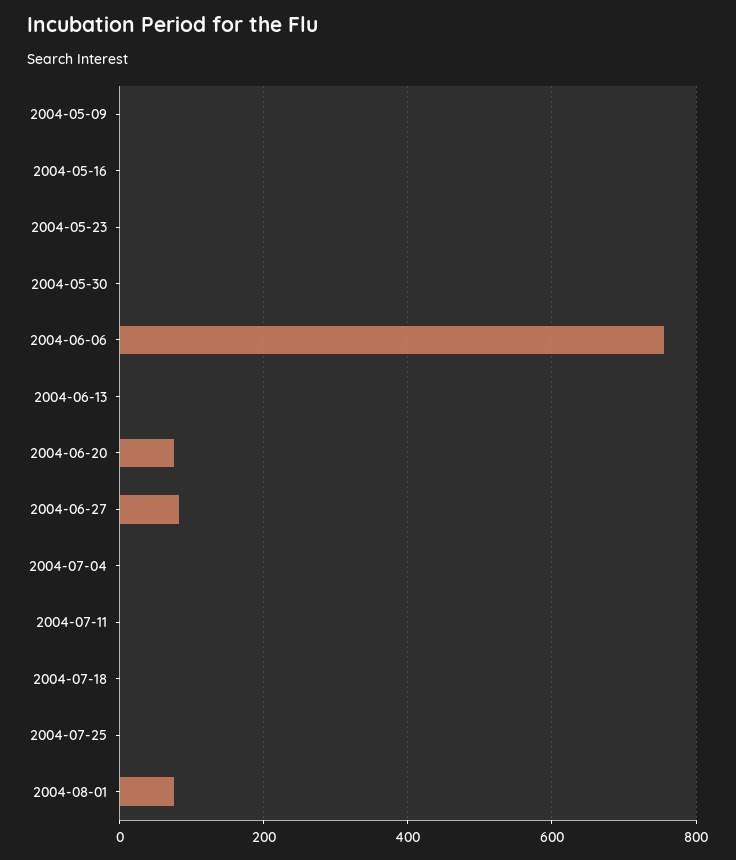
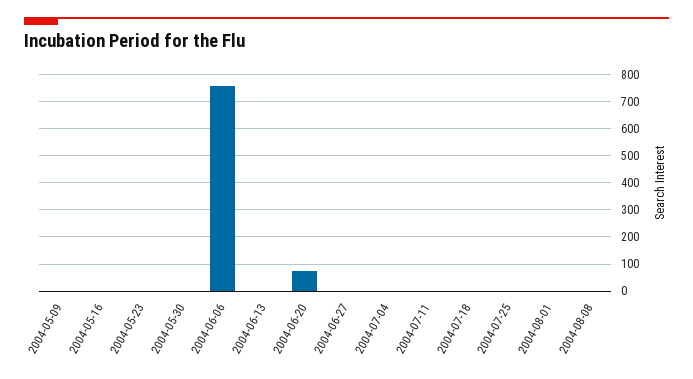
2004-06-27: 80 -> 0
2004-08-01: 80 -> 0
2004-08-08: none -> 0

